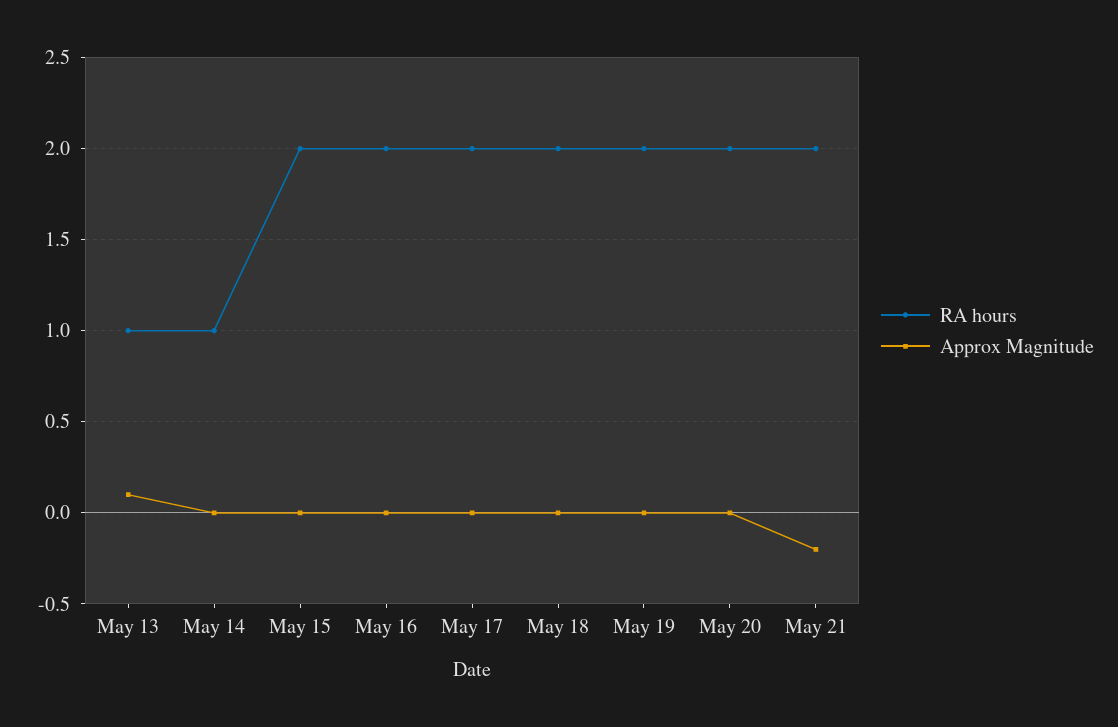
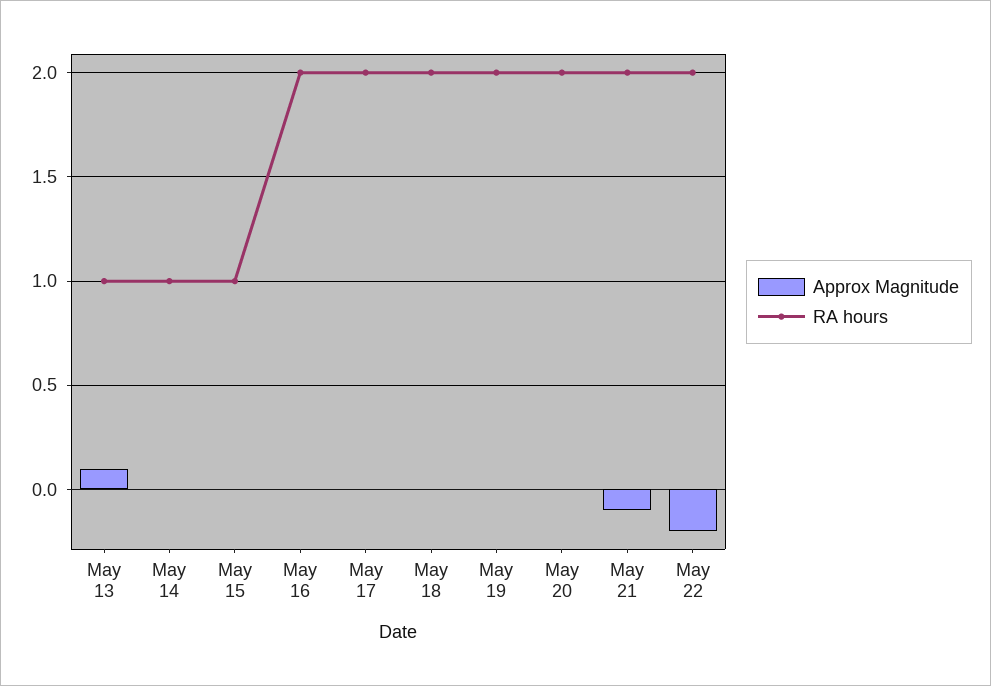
RA hours, May 15: 2 -> 1
Approx Magnitude, May 21: -0.2 -> -0.1
Approx Magnitude, May 22: none -> -0.2
RA hours, May 22: none -> 2

